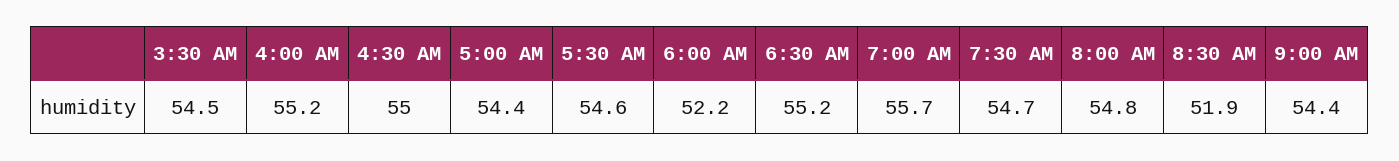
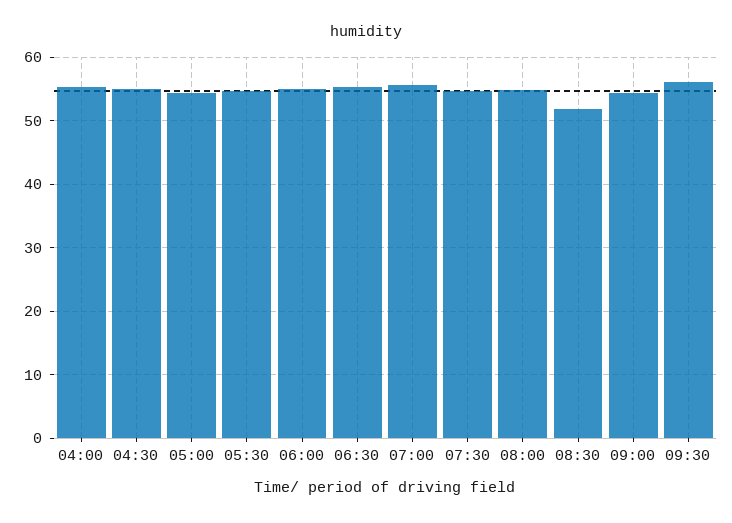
3:30 AM: 54.5 -> none
6:00 AM: 52.2 -> 55
09:30: none -> 56

